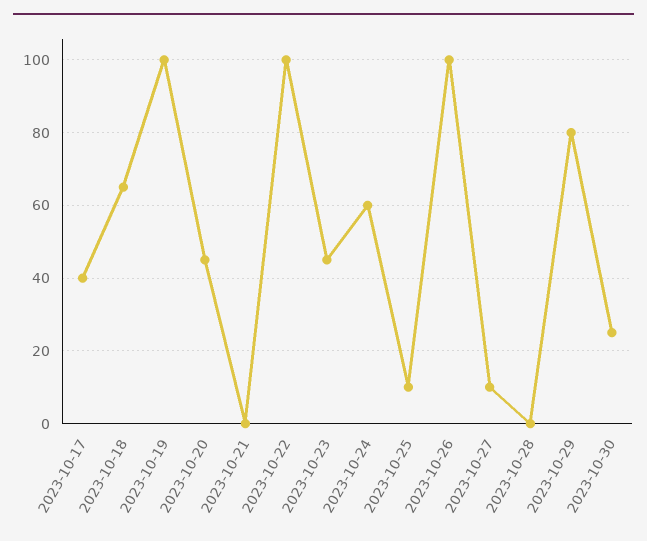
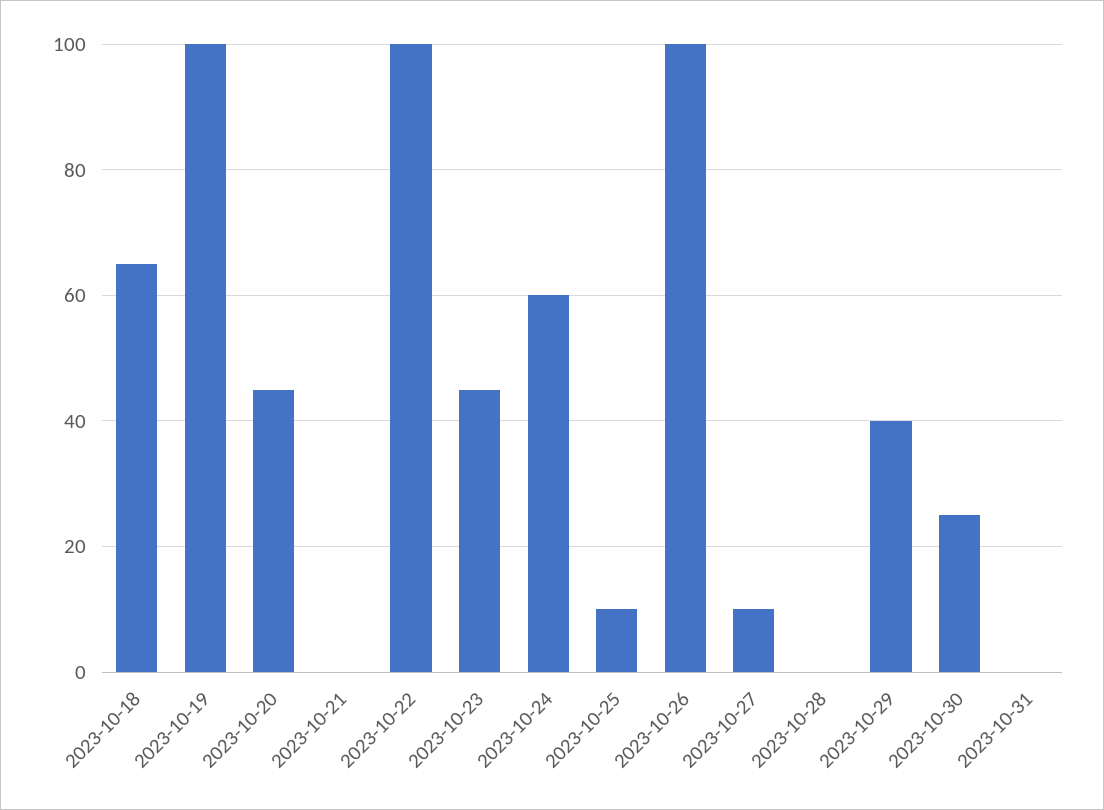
2023-10-17: 40 -> none
2023-10-29: 80 -> 40
2023-10-31: none -> 0

